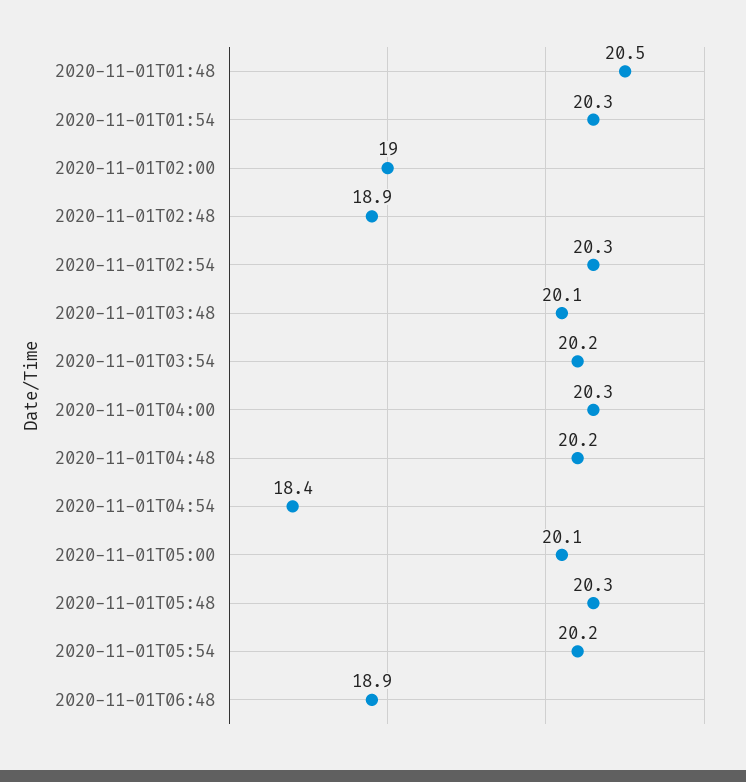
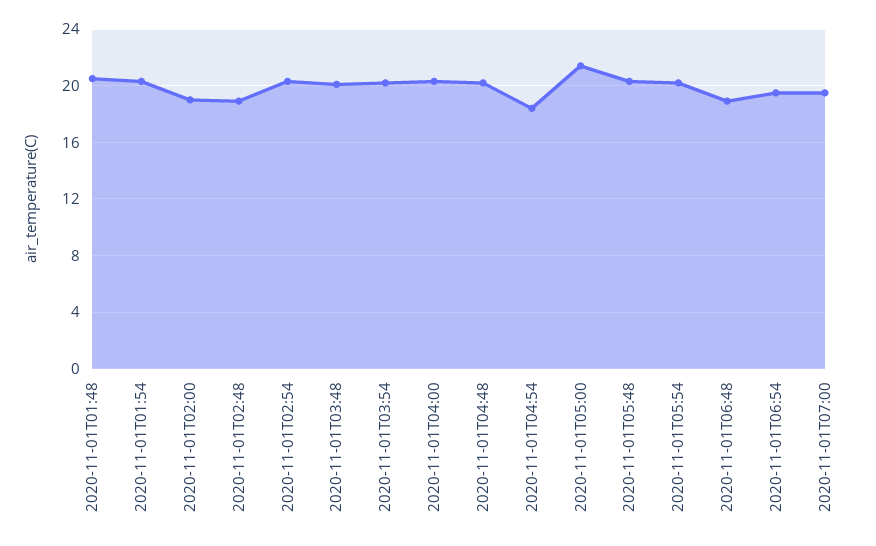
2020-11-01T05:00: 20.1 -> 21.5
2020-11-01T06:54: none -> 19.5
2020-11-01T07:00: none -> 19.5

